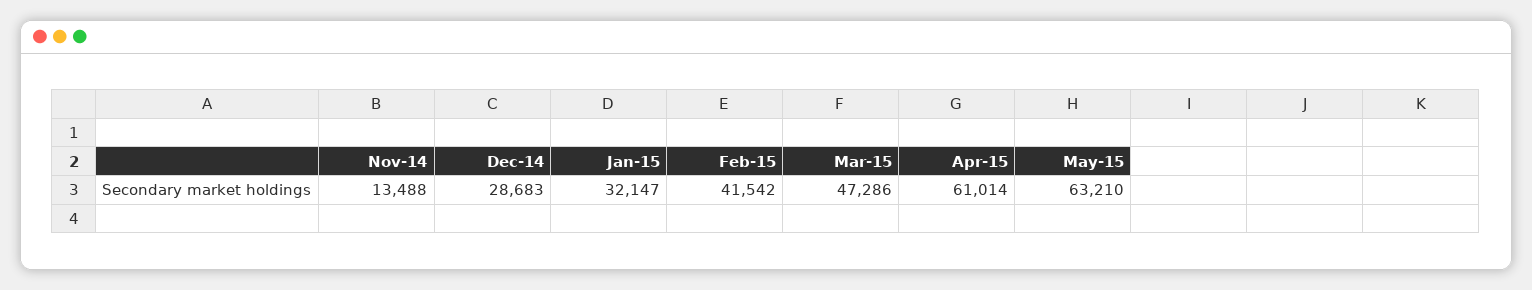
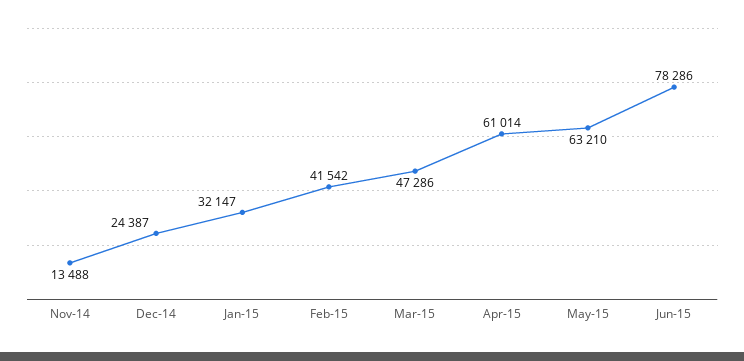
Dec-14: 28683 -> 24387
Jun-15: none -> 78286

